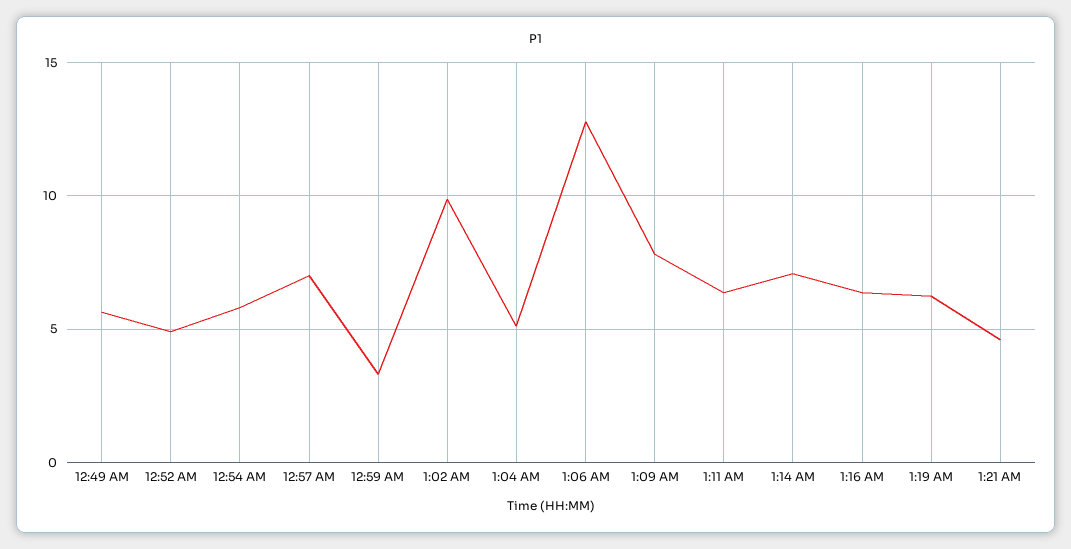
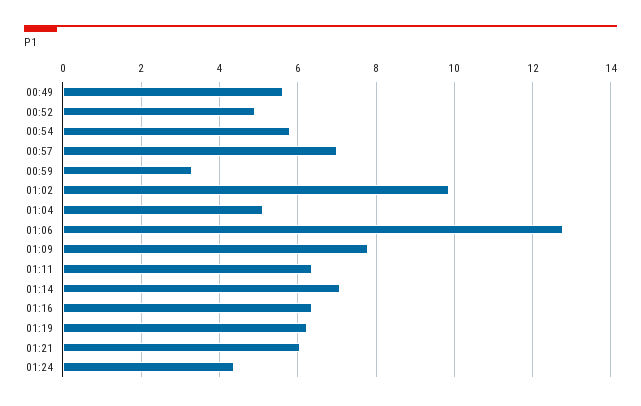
1:21 AM: 4.5 -> 6
01:24: none -> 4.4

